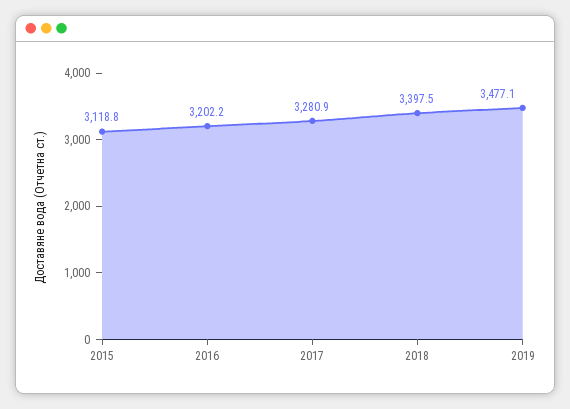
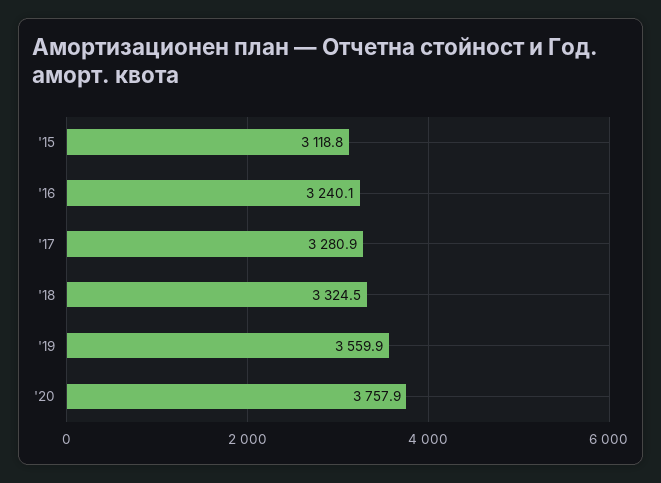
2016: 3202.2 -> 3240.1
2018: 3397.5 -> 3324.5
2019: 3477.1 -> 3559.9
'20: none -> 3757.9

